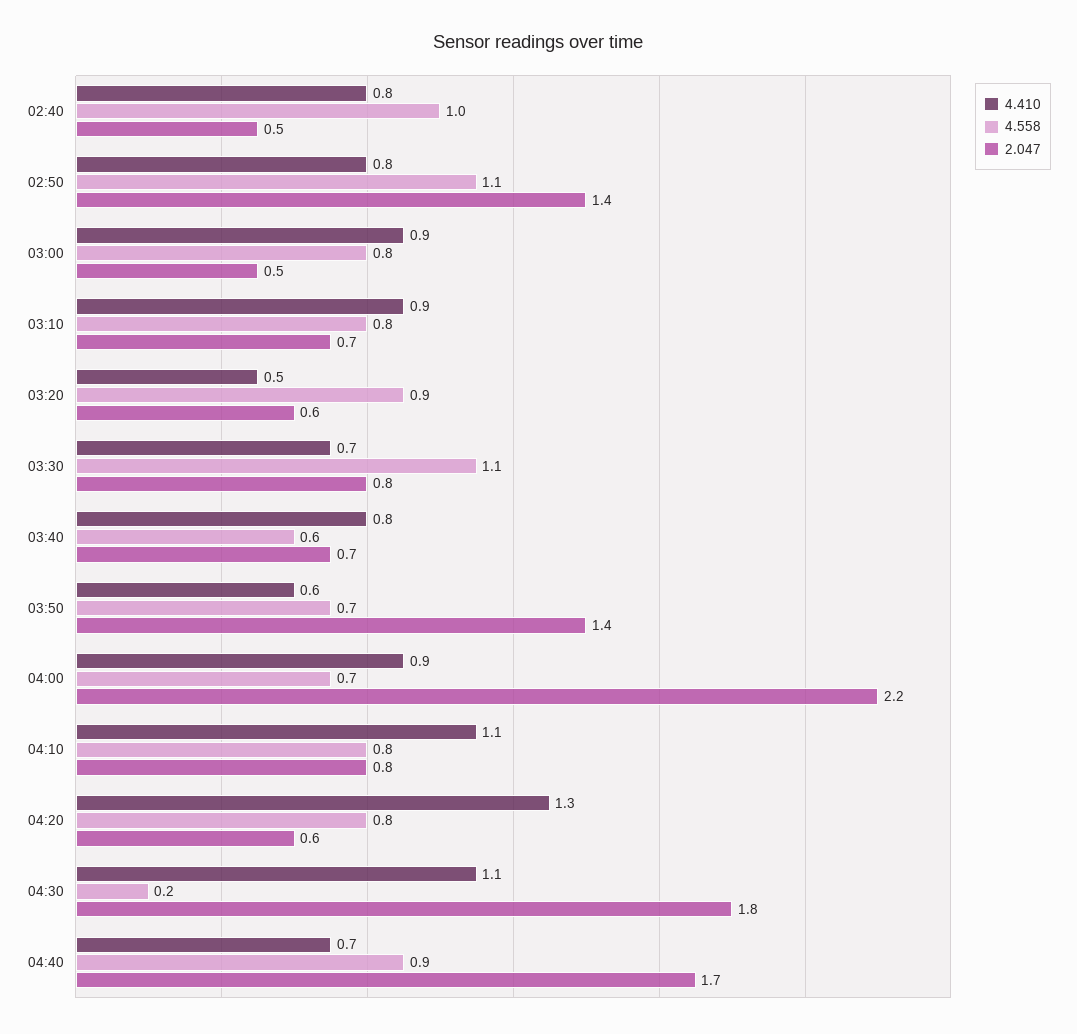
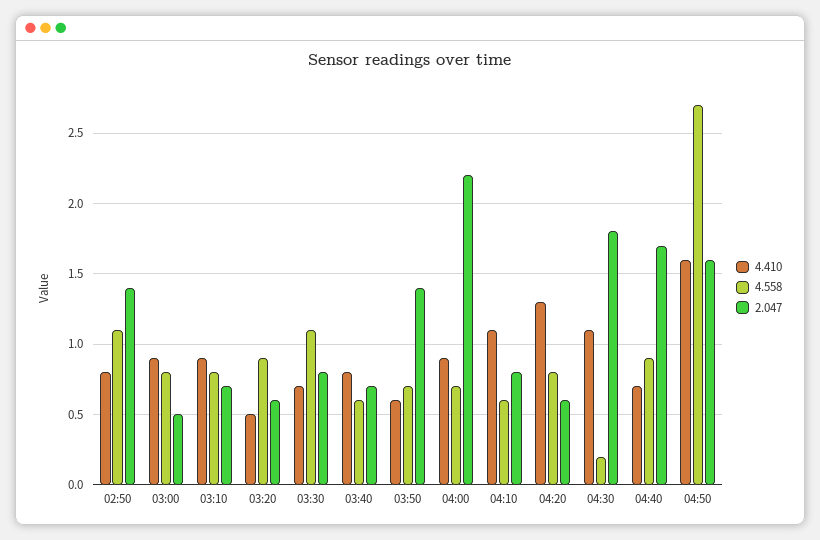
4.410, 02:40: 0.8 -> none
4.558, 02:40: 1 -> none
2.047, 02:40: 0.5 -> none
4.558, 04:10: 0.8 -> 0.6
4.410, 04:50: none -> 1.6
4.558, 04:50: none -> 2.7
2.047, 04:50: none -> 1.6

